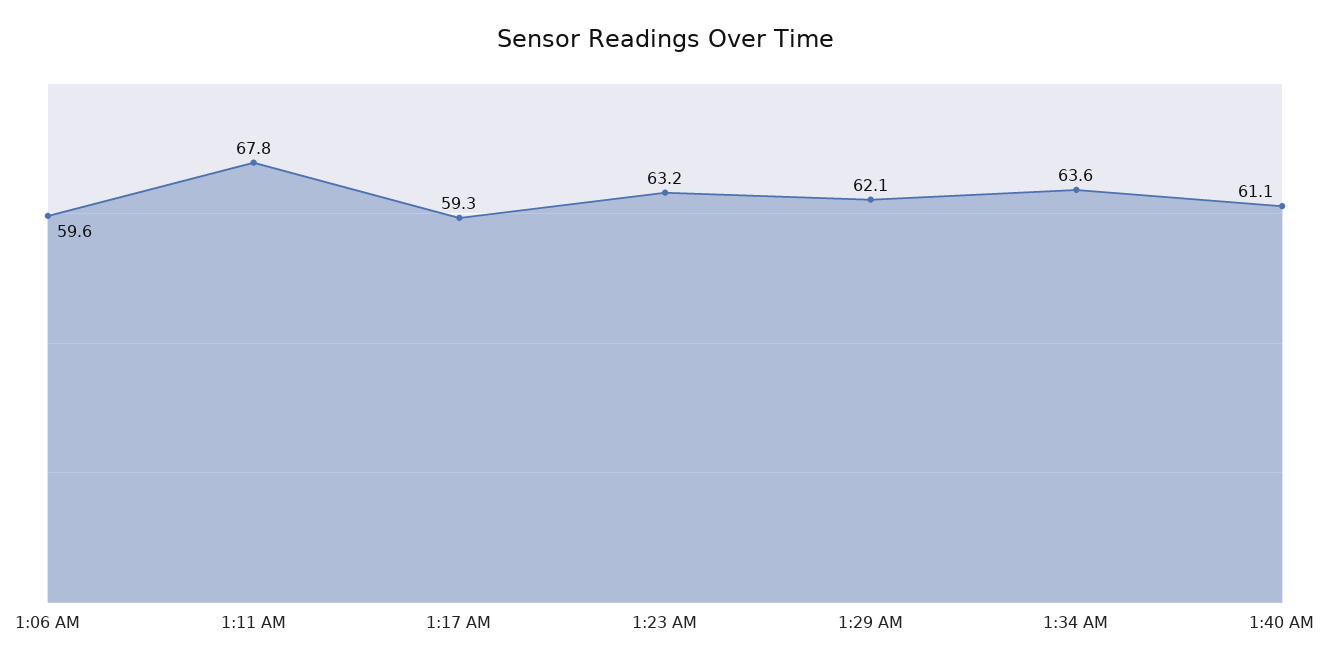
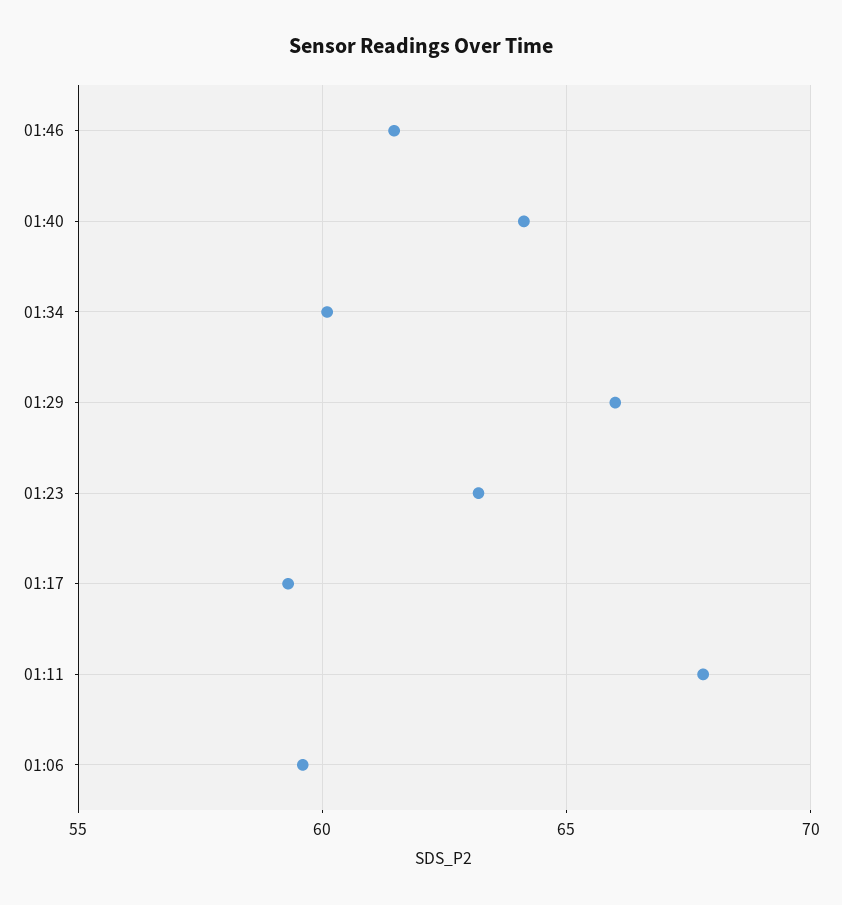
1:29 AM: 62.1 -> 66
1:34 AM: 63.6 -> 60
1:40 AM: 61.1 -> 64
01:46: none -> 61.5

